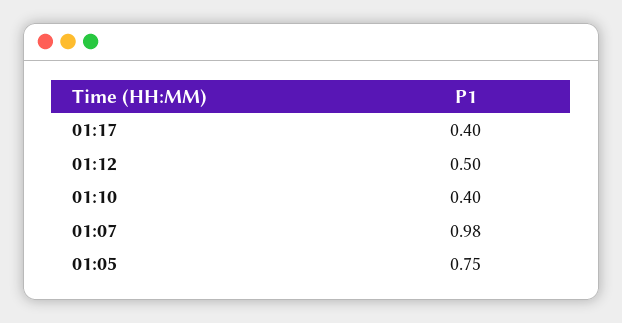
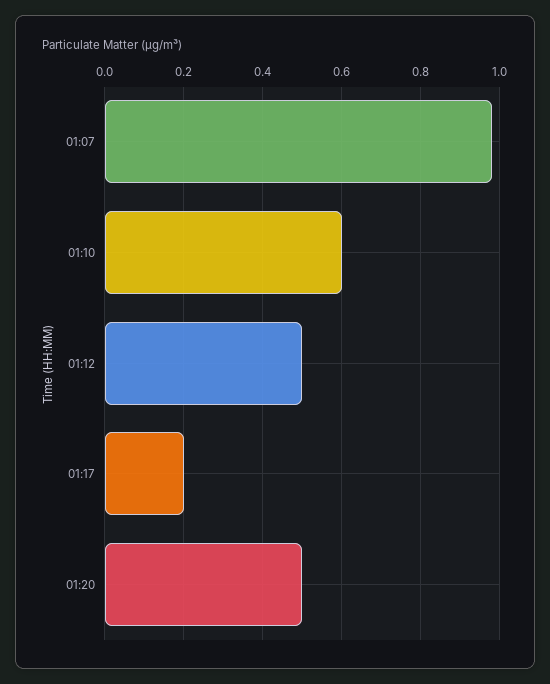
01:17: 0.4 -> 0.2
01:10: 0.4 -> 0.6
01:05: 0.75 -> none
01:20: none -> 0.5

